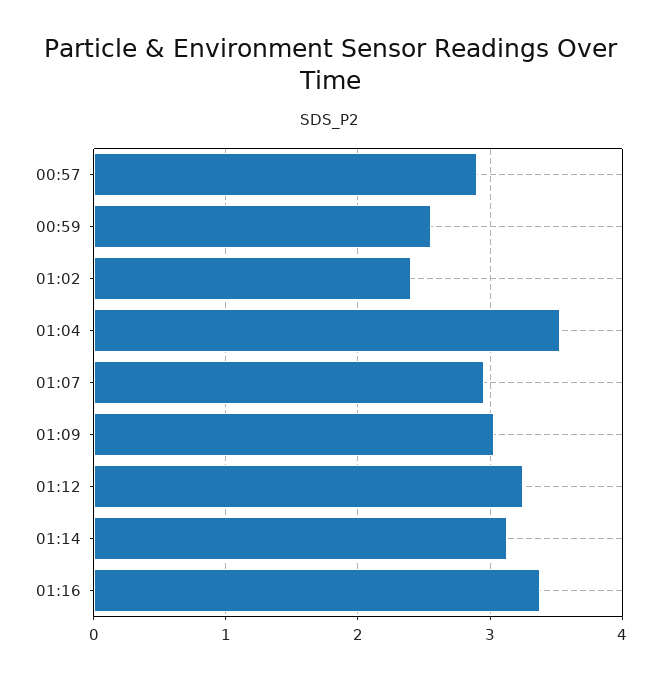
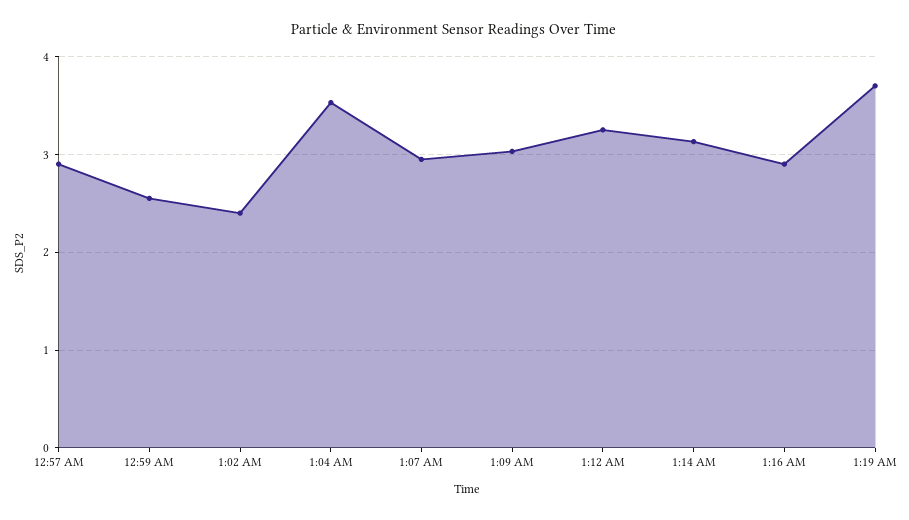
01:16: 3.4 -> 2.9
1:19 AM: none -> 3.7

